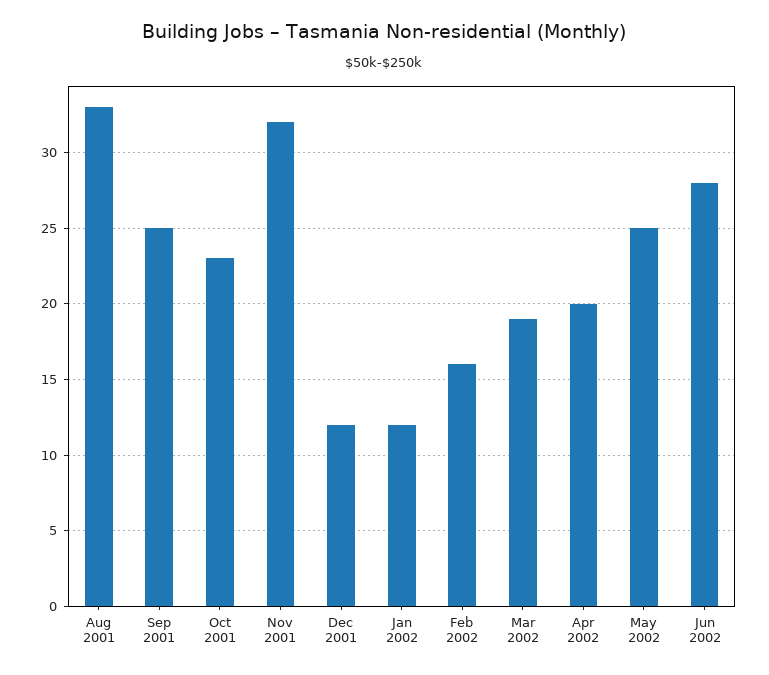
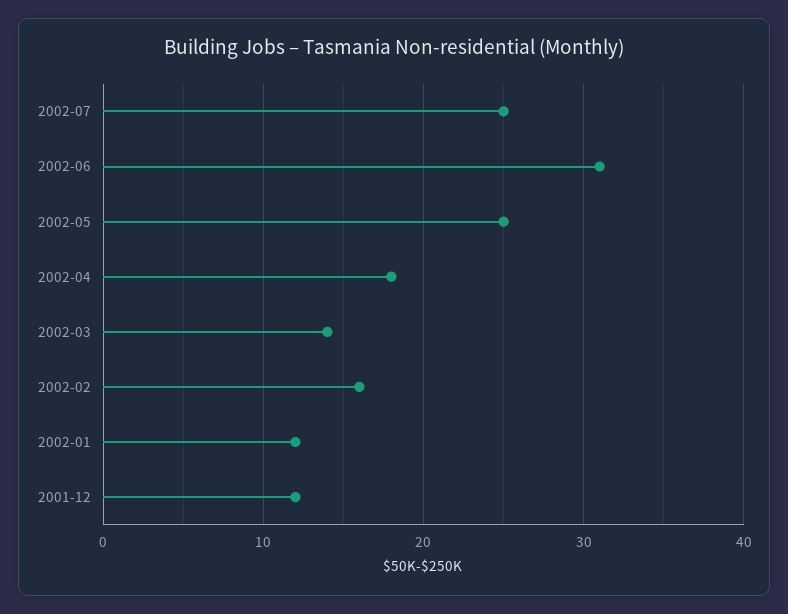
Aug 2001: 33 -> none
Sep 2001: 25 -> none
Oct 2001: 23 -> none
Nov 2001: 32 -> none
Mar 2002: 19 -> 14
Apr 2002: 20 -> 18
Jun 2002: 28 -> 31
2002-07: none -> 25

